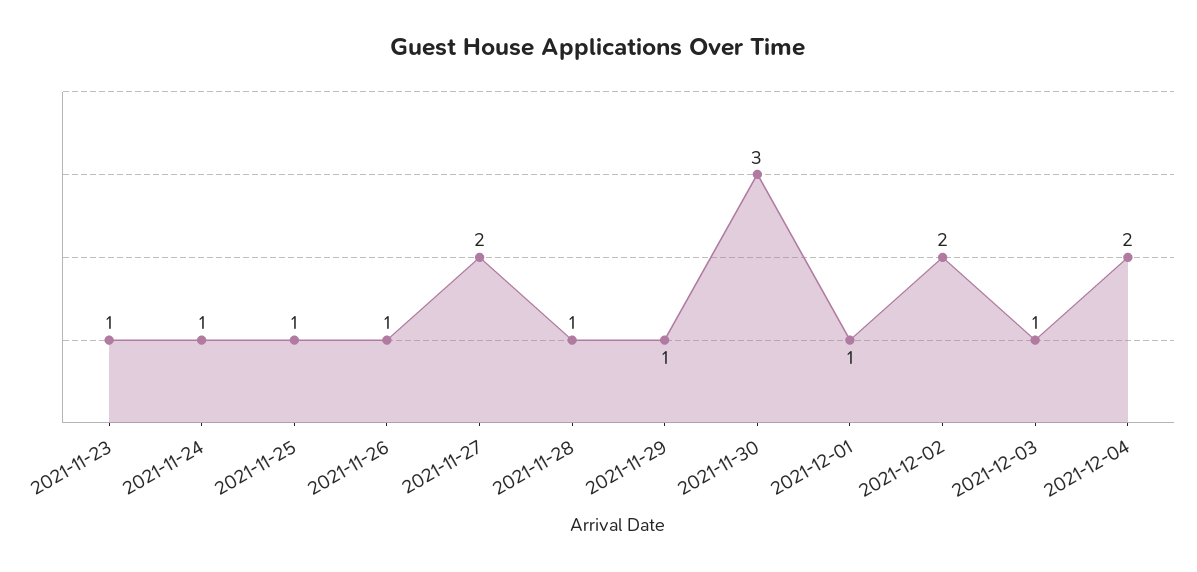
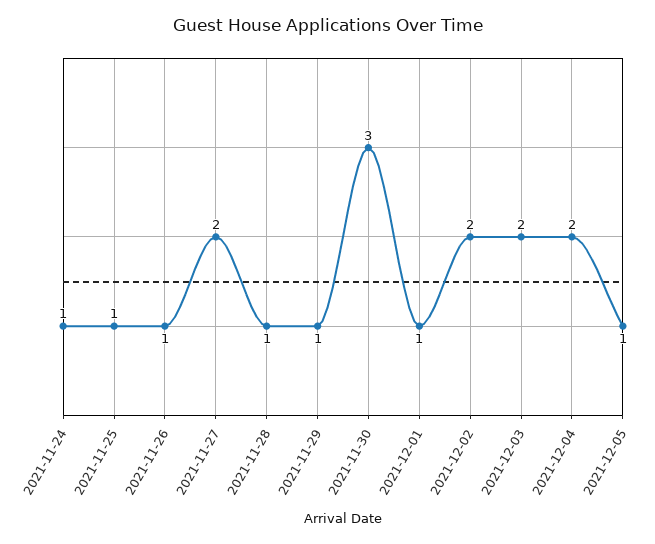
2021-11-23: 1 -> none
2021-12-03: 1 -> 2
2021-12-05: none -> 1

